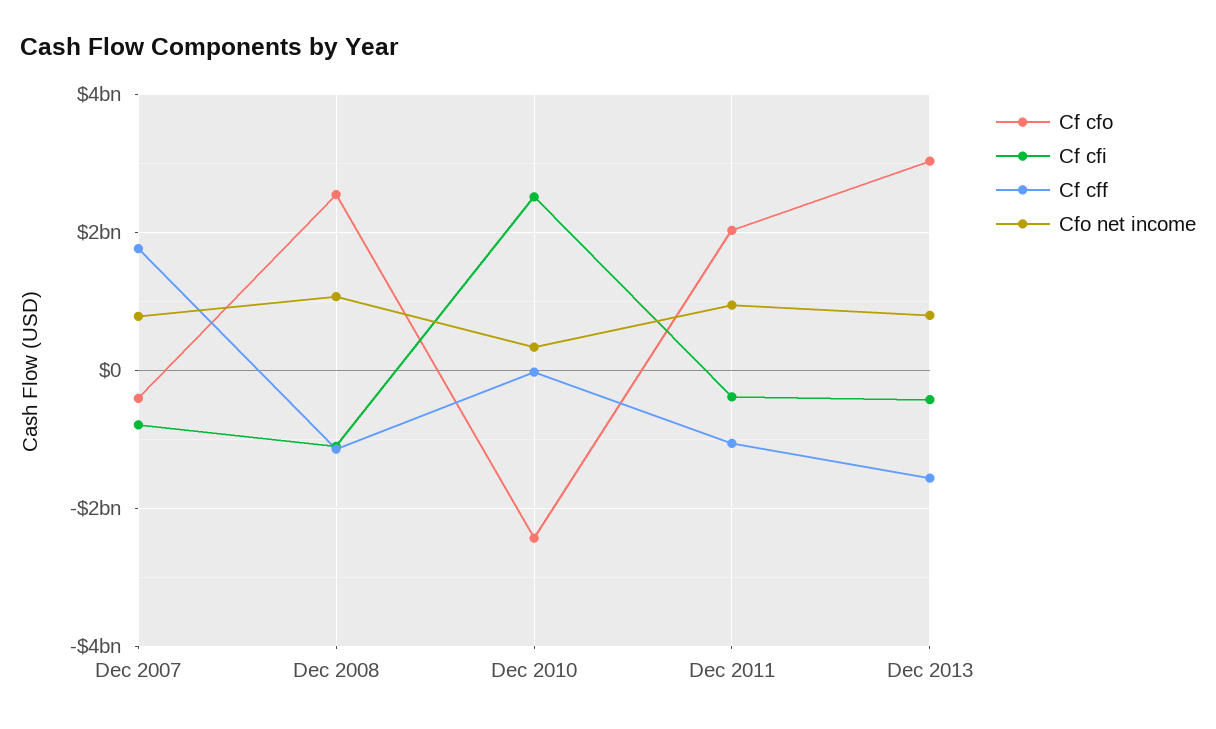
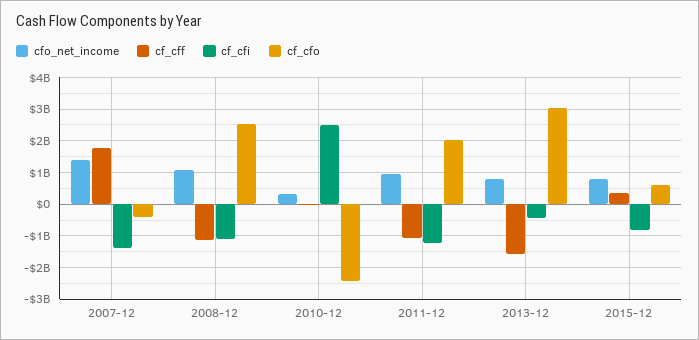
Cf cfi, Dec 2007: -800000000 -> -1400000000
Cfo net income, Dec 2007: 800000000 -> 1400000000
Cf cfi, Dec 2011: -400000000 -> -1200000000
Cfo net income, 2015-12: none -> 800000000
Cf cff, 2015-12: none -> 400000000
Cf cfi, 2015-12: none -> -800000000
Cf cfo, 2015-12: none -> 600000000

